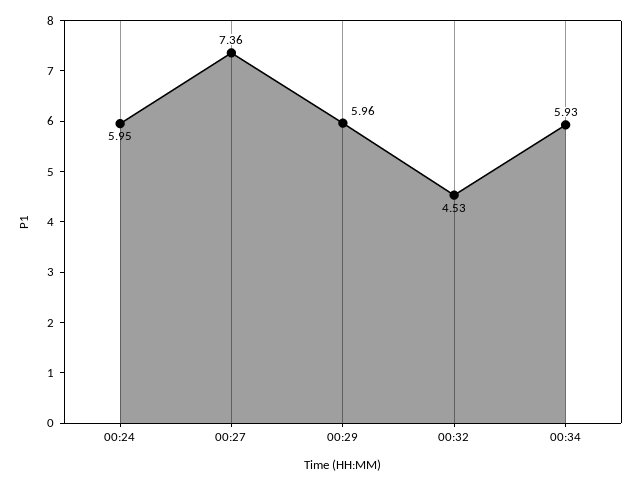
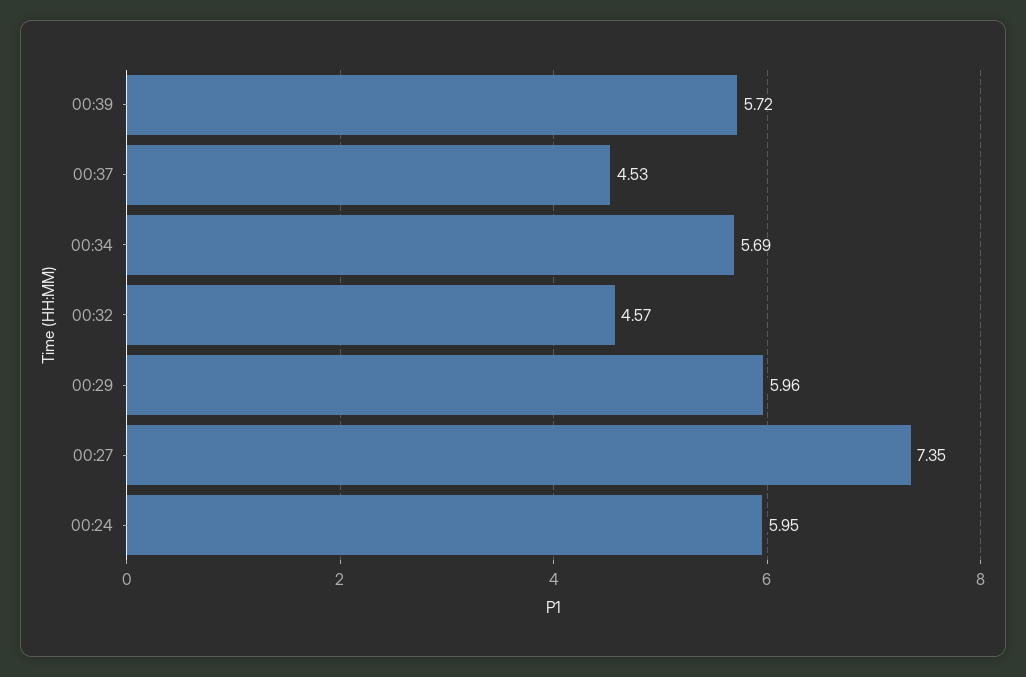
00:27: 7.36 -> 7.35
00:32: 4.53 -> 4.57
00:34: 5.93 -> 5.69
00:39: none -> 5.72
00:37: none -> 4.53

